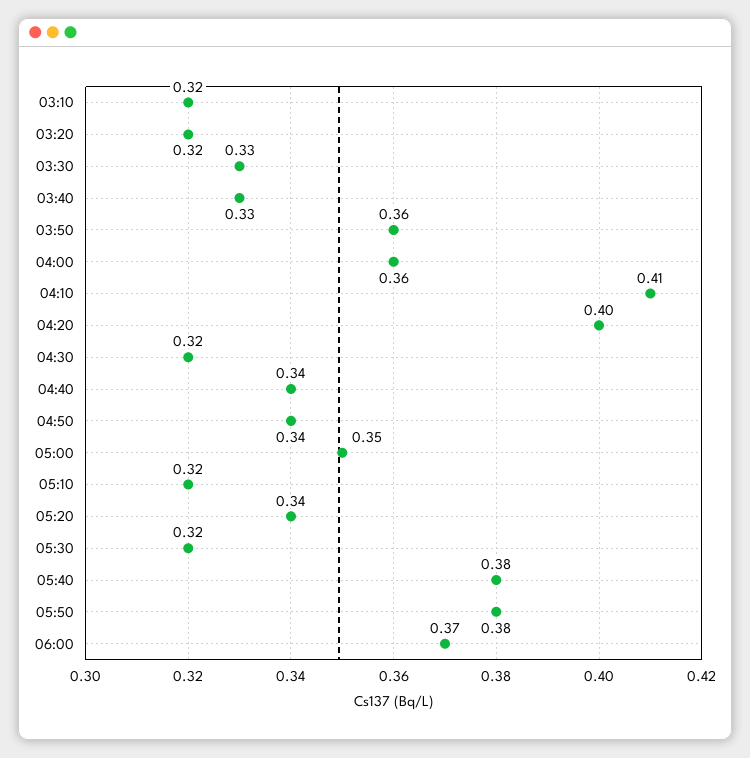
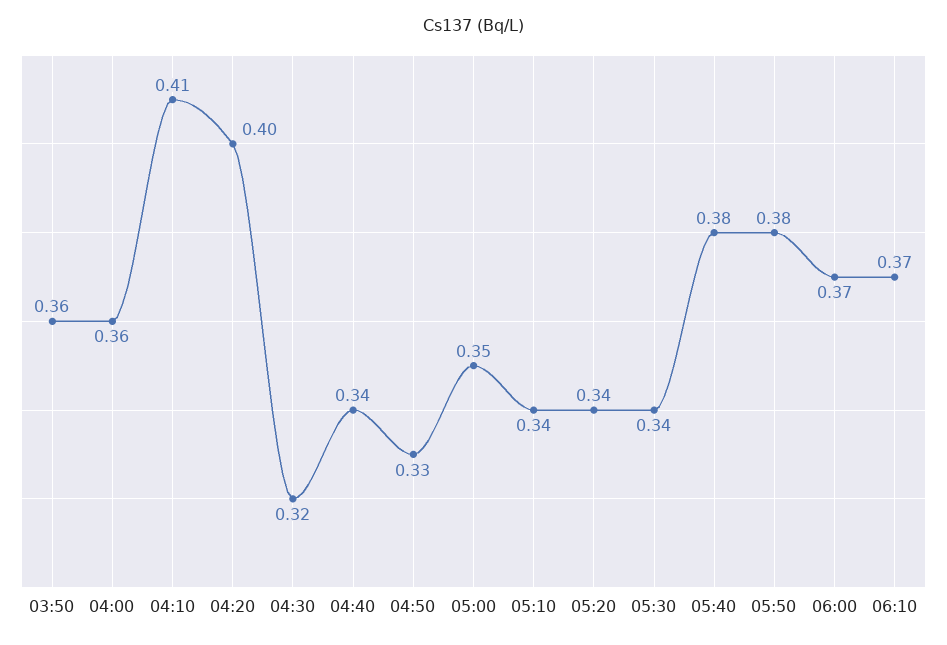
03:10: 0.32 -> none
03:20: 0.32 -> none
03:30: 0.33 -> none
03:40: 0.33 -> none
04:50: 0.34 -> 0.33
05:10: 0.32 -> 0.34
05:30: 0.32 -> 0.34
06:10: none -> 0.37

